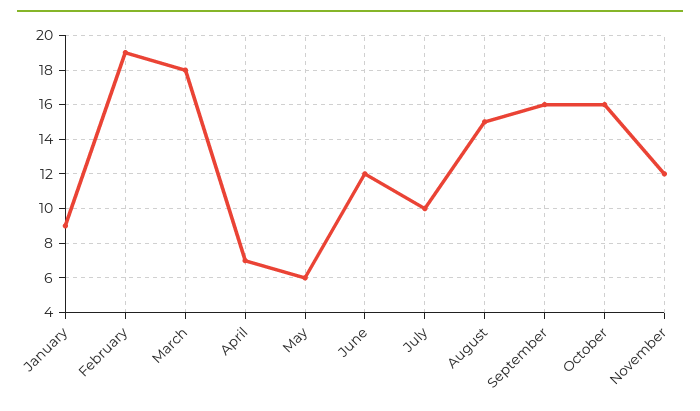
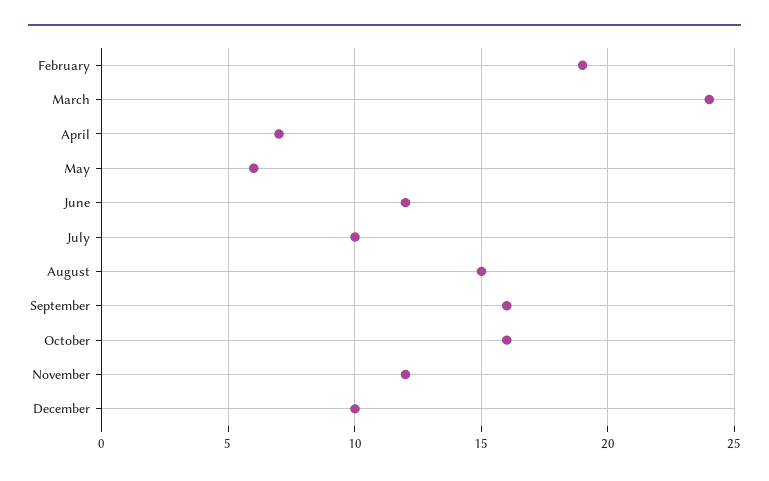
January: 9 -> none
March: 18 -> 24
December: none -> 10

